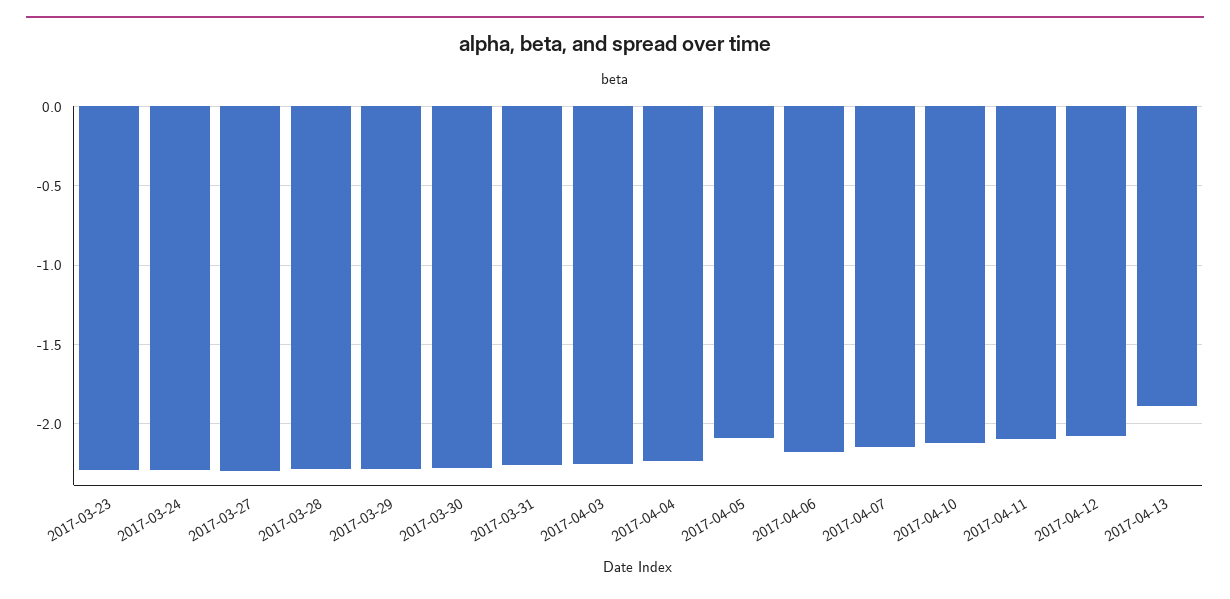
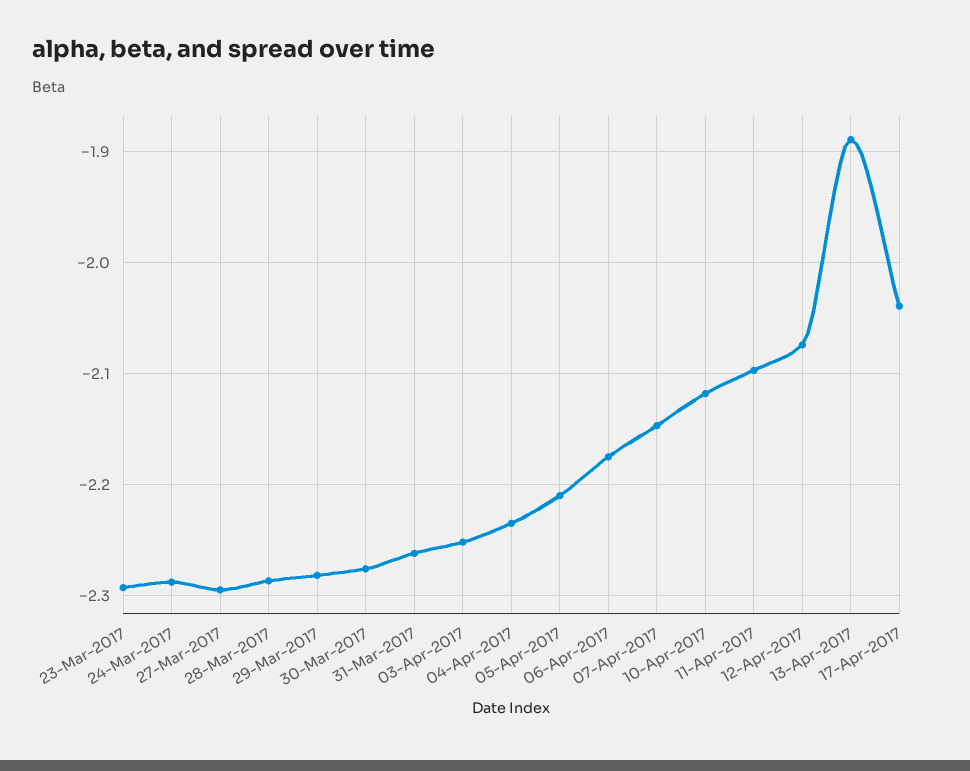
2017-04-05: -2.1 -> -2.21
17-Apr-2017: none -> -2.04

